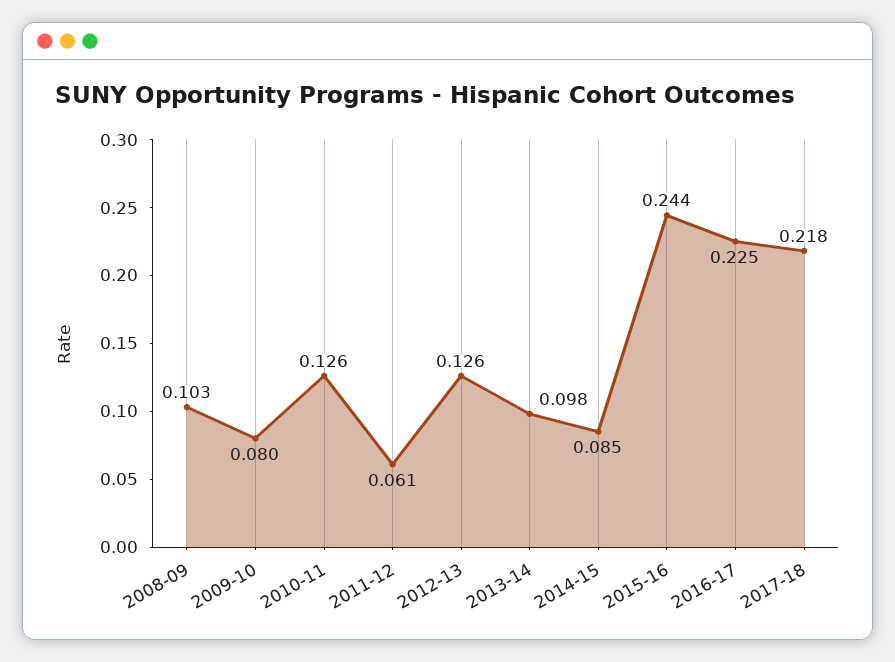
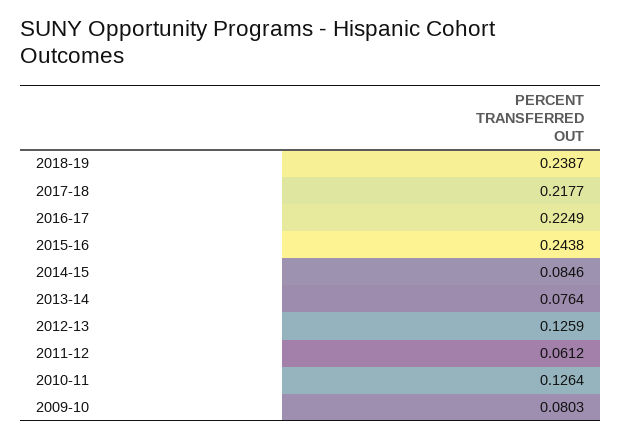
2008-09: 0.103 -> none
2013-14: 0.098 -> 0.0764
2018-19: none -> 0.2387

